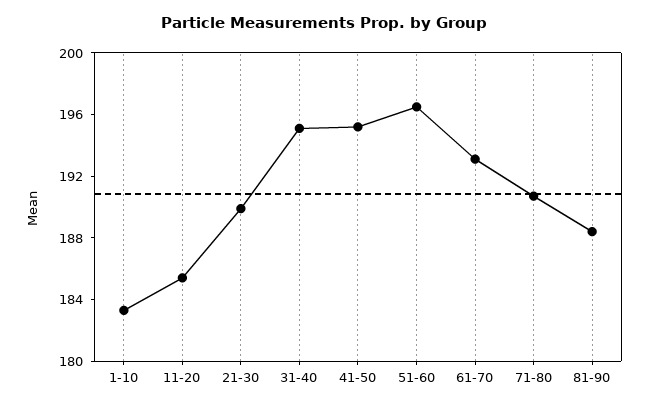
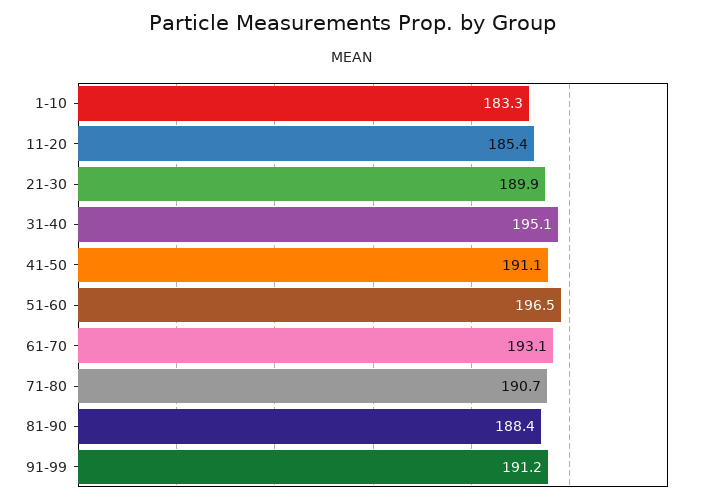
41-50: 195 -> 191.1
91-99: none -> 191.2

